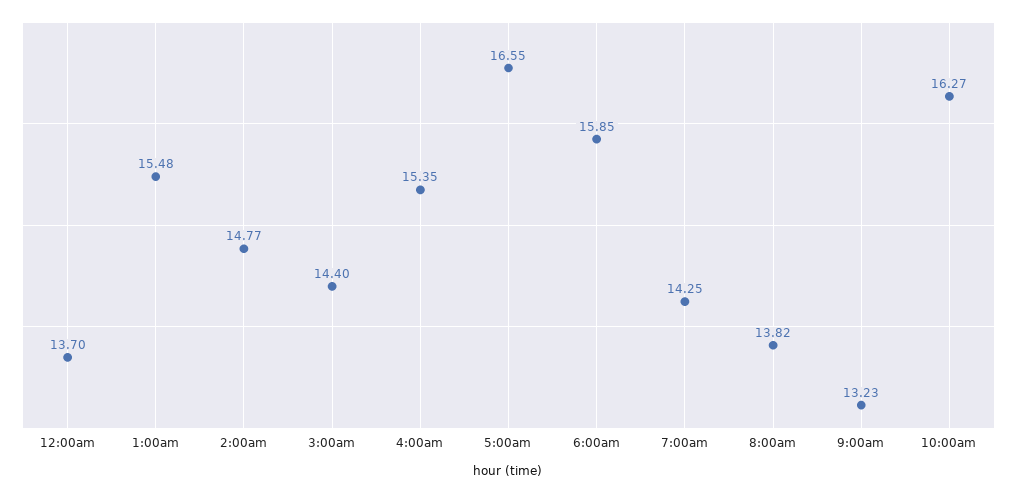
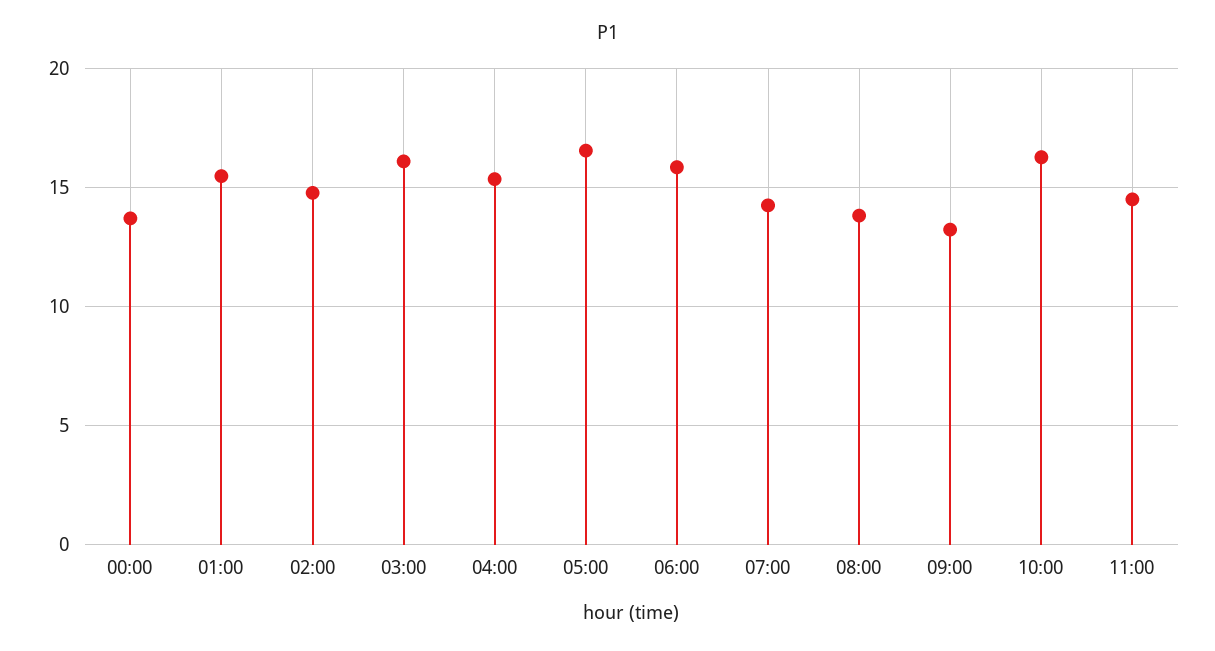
3:00am: 14.4 -> 16
11:00: none -> 14.5

